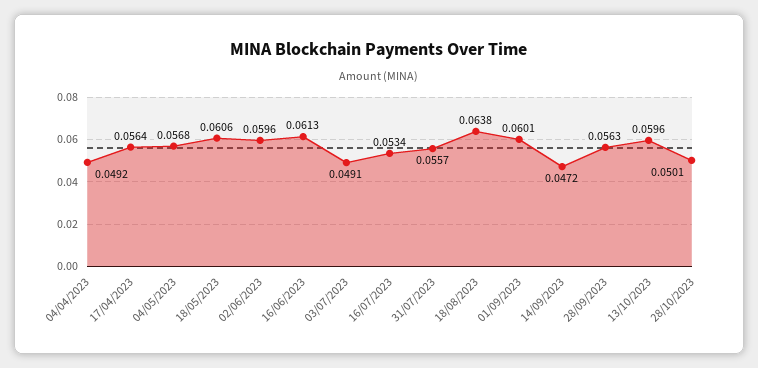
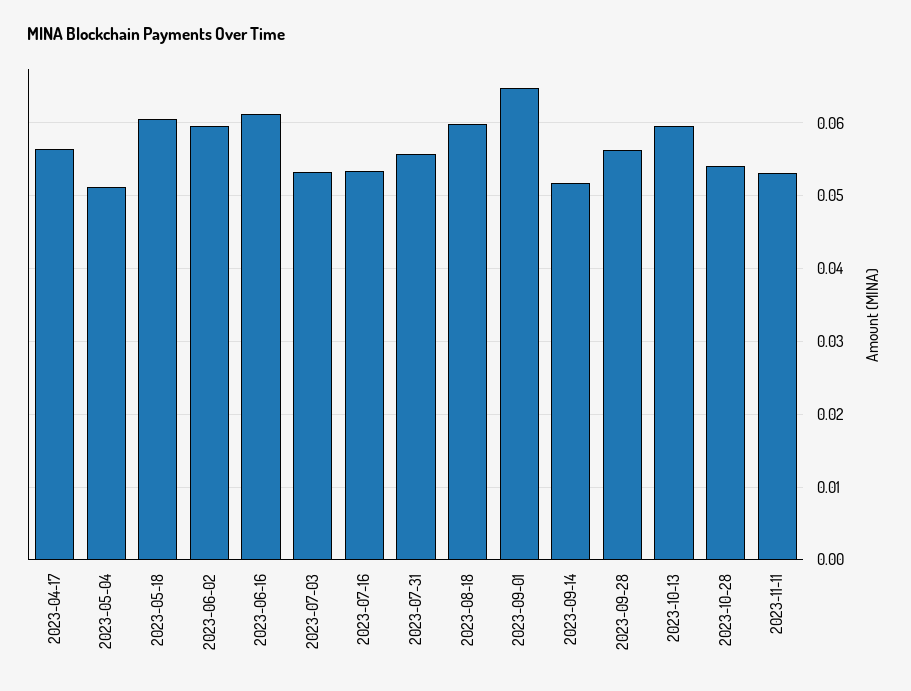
04/04/2023: 0.0492 -> none
04/05/2023: 0.0568 -> 0.051
03/07/2023: 0.0491 -> 0.053
18/08/2023: 0.0638 -> 0.06
01/09/2023: 0.0601 -> 0.065
14/09/2023: 0.0472 -> 0.052
28/10/2023: 0.0501 -> 0.054
2023-11-11: none -> 0.053

